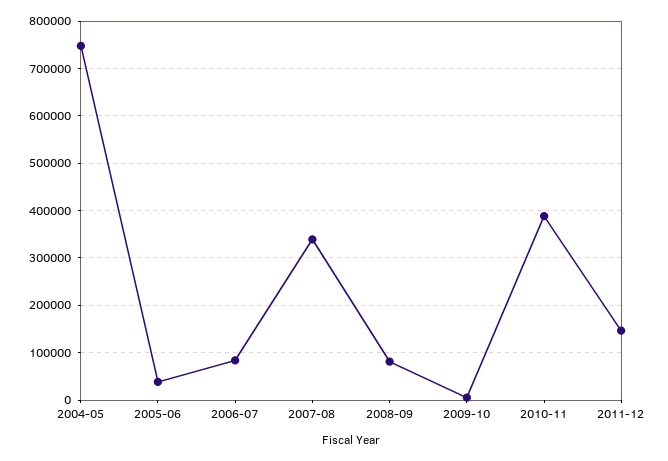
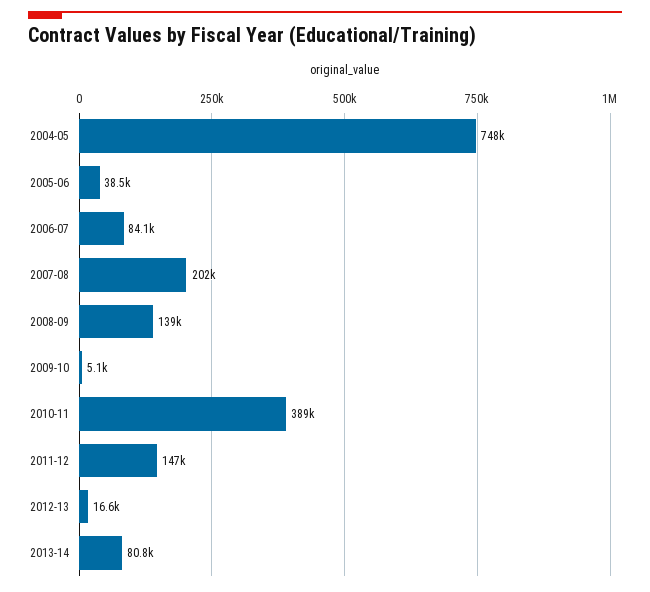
2007-08: 340000 -> 202000
2008-09: 80000 -> 139000
2012-13: none -> 16600
2013-14: none -> 80800

